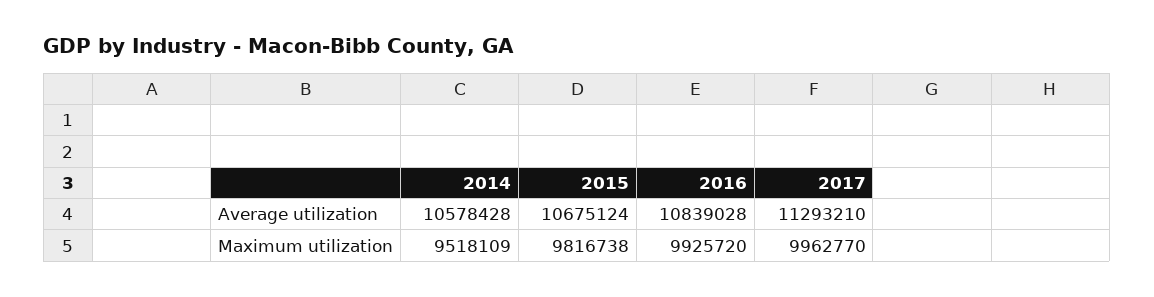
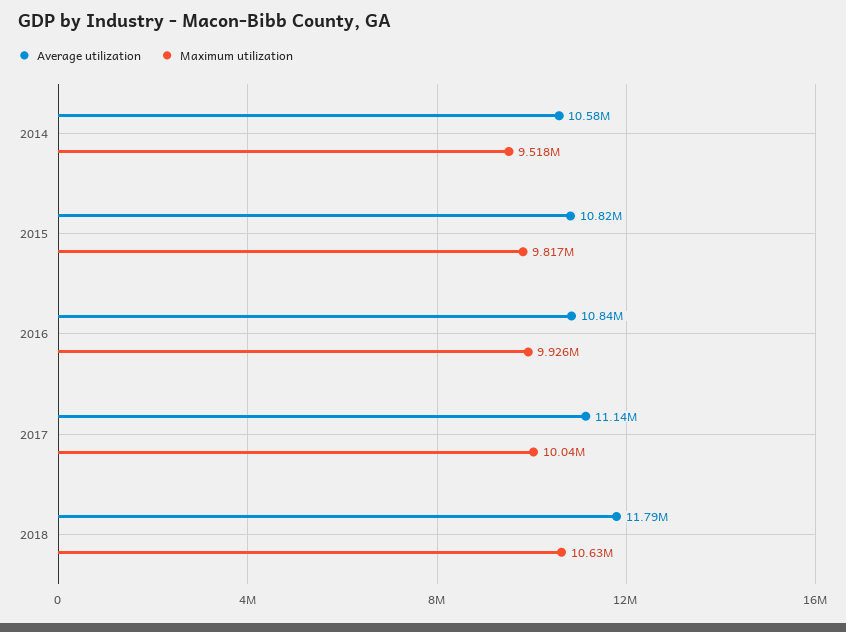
Average utilization, 2015: 10675124 -> 10820000
Average utilization, 2017: 11293210 -> 11140000
Maximum utilization, 2017: 9962770 -> 10040000
Average utilization, 2018: none -> 11790000
Maximum utilization, 2018: none -> 10630000

